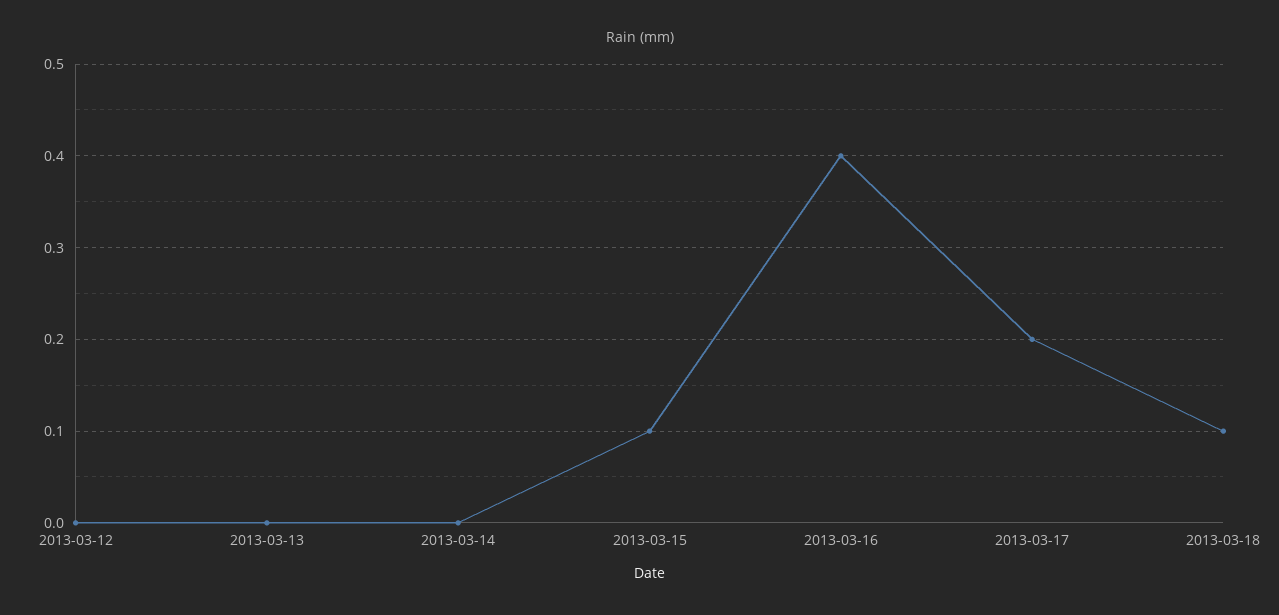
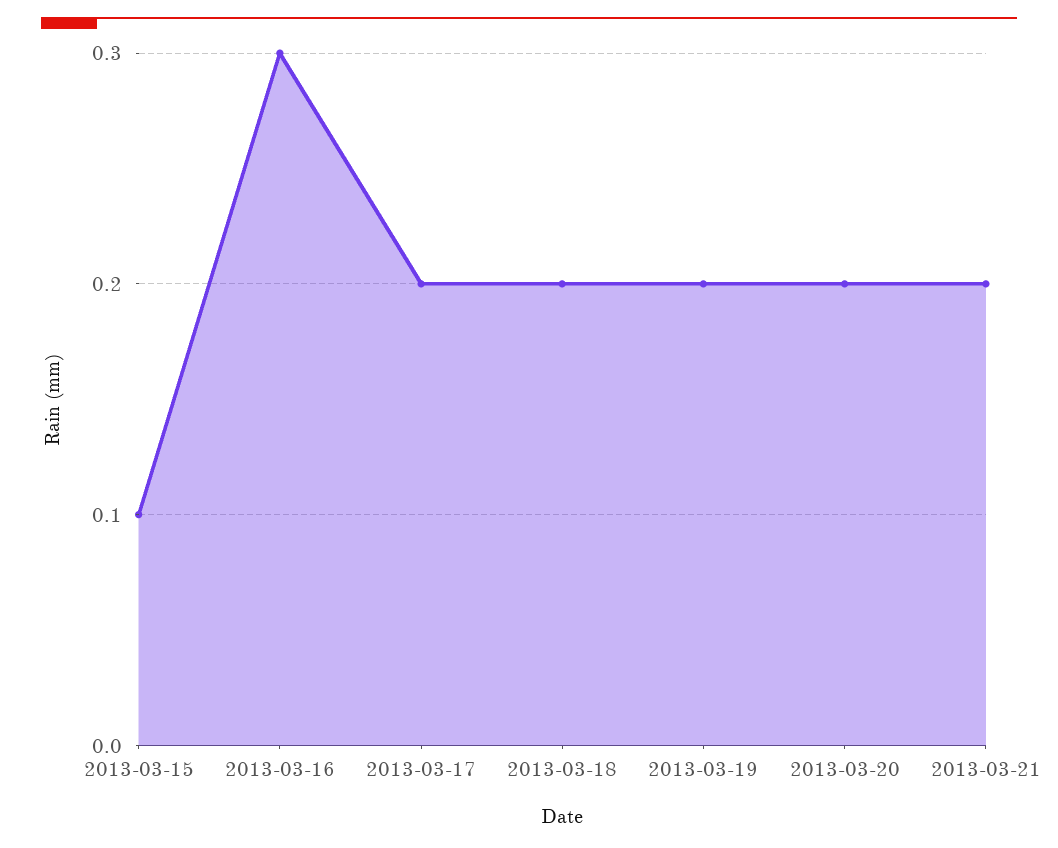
2013-03-12: 0 -> none
2013-03-13: 0 -> none
2013-03-14: 0 -> none
2013-03-16: 0.4 -> 0.3
2013-03-18: 0.1 -> 0.2
2013-03-19: none -> 0.2
2013-03-20: none -> 0.2
2013-03-21: none -> 0.2

